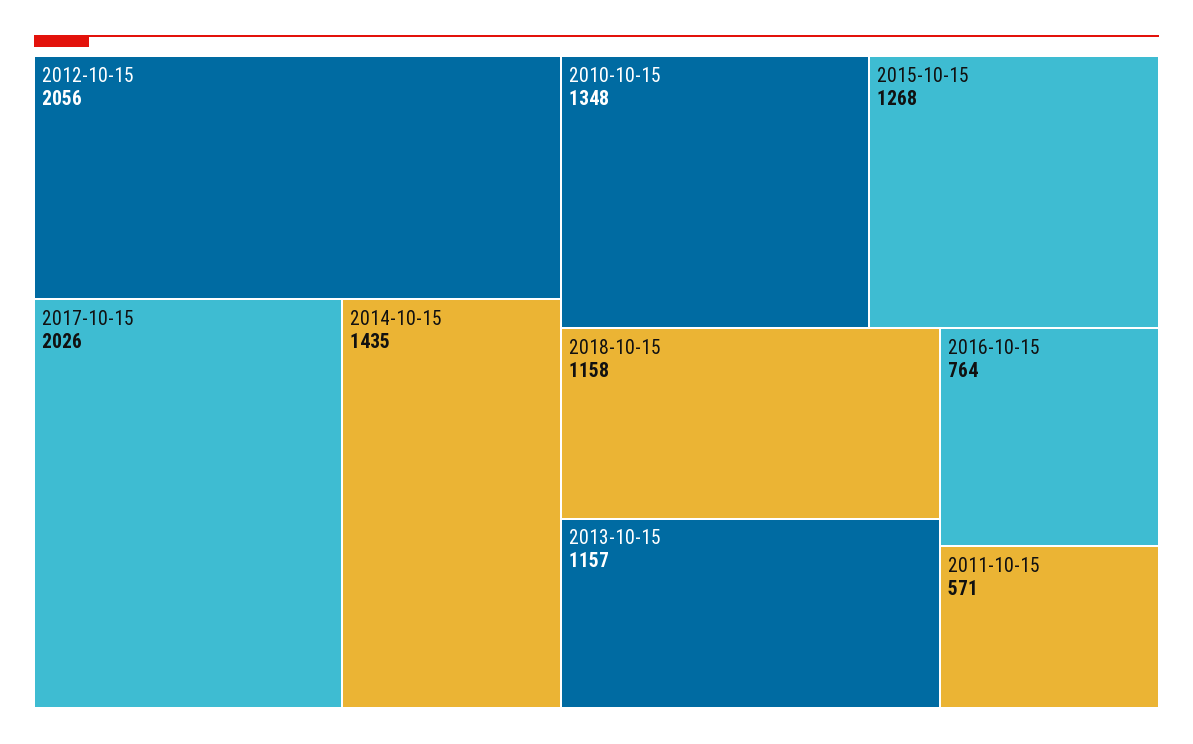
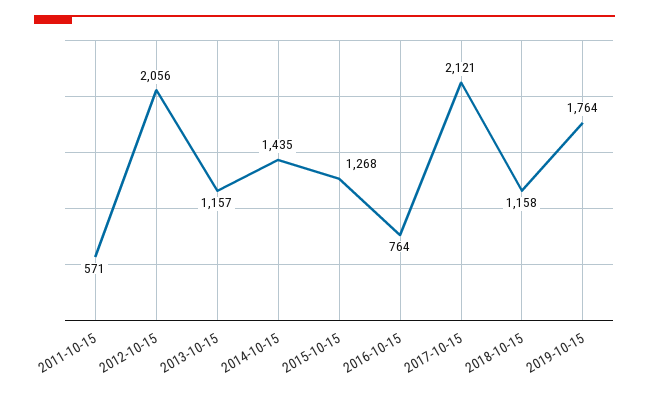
2017-10-15: 2026 -> 2121
2010-10-15: 1348 -> none
2019-10-15: none -> 1764

